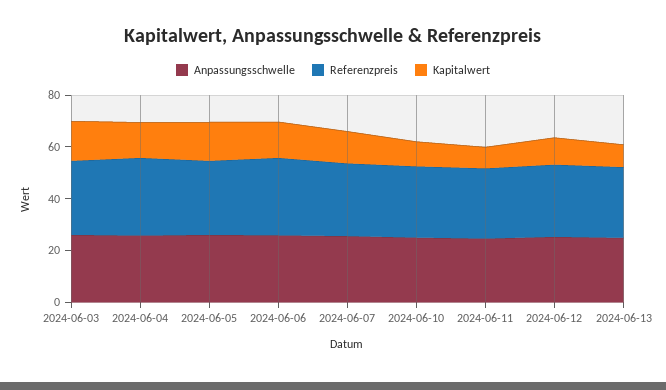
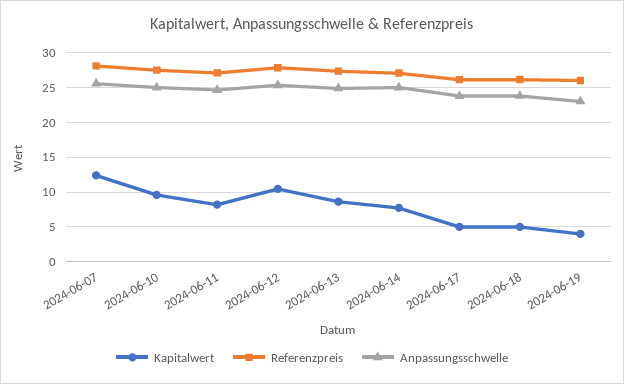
Anpassungsschwelle, 2024-06-03: 25 -> none
Referenzpreis, 2024-06-03: 30 -> none
Kapitalwert, 2024-06-03: 15 -> none
Anpassungsschwelle, 2024-06-04: 25 -> none
Referenzpreis, 2024-06-04: 30 -> none
Kapitalwert, 2024-06-04: 15 -> none
Anpassungsschwelle, 2024-06-05: 25 -> none
Referenzpreis, 2024-06-05: 30 -> none
Kapitalwert, 2024-06-05: 15 -> none
Anpassungsschwelle, 2024-06-06: 25 -> none
Referenzpreis, 2024-06-06: 30 -> none
Kapitalwert, 2024-06-06: 15 -> none
Kapitalwert, 2024-06-14: none -> 8
Referenzpreis, 2024-06-14: none -> 27
Anpassungsschwelle, 2024-06-14: none -> 25
Kapitalwert, 2024-06-17: none -> 5
Referenzpreis, 2024-06-17: none -> 26
Anpassungsschwelle, 2024-06-17: none -> 24
Kapitalwert, 2024-06-18: none -> 5
Referenzpreis, 2024-06-18: none -> 26
Anpassungsschwelle, 2024-06-18: none -> 24
Kapitalwert, 2024-06-19: none -> 4
Referenzpreis, 2024-06-19: none -> 26
Anpassungsschwelle, 2024-06-19: none -> 23

